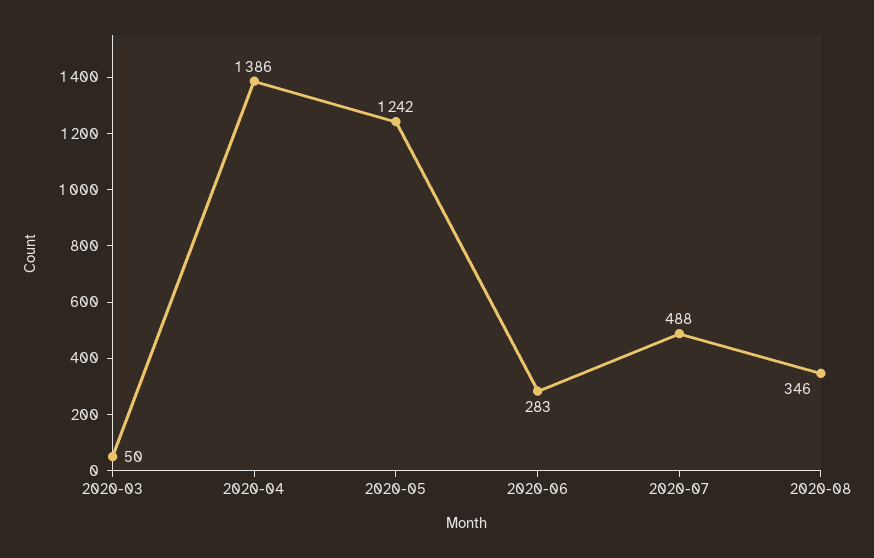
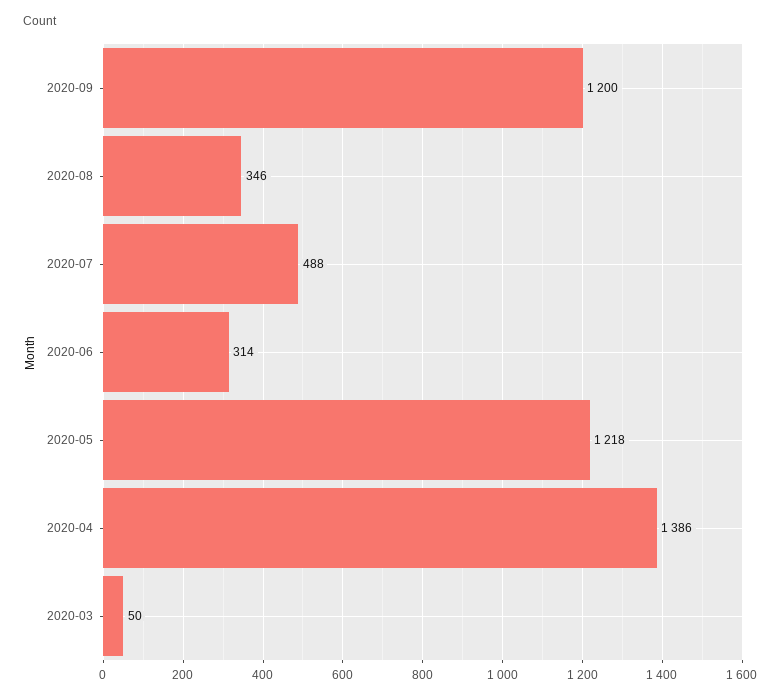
2020-05: 1242 -> 1218
2020-06: 283 -> 314
2020-09: none -> 1200

